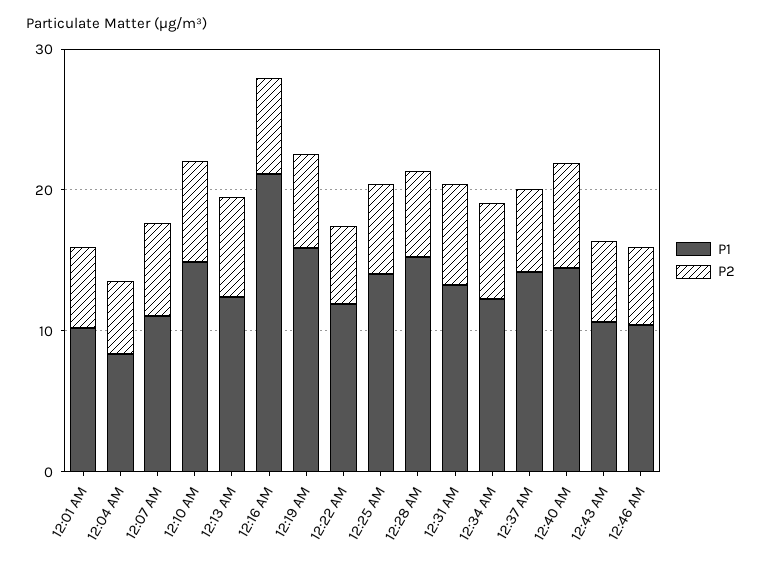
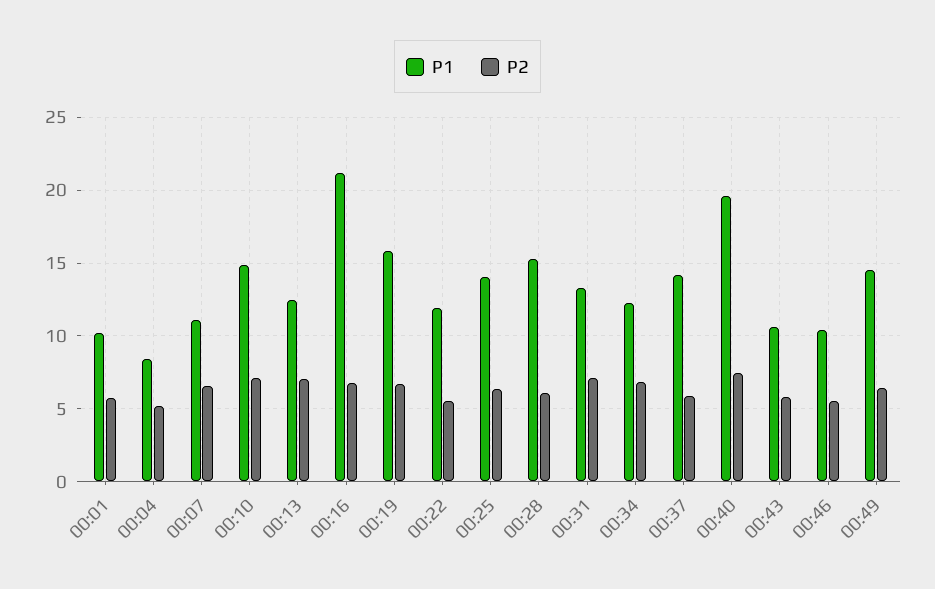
P1, 12:40 AM: 14 -> 19.5
P1, 00:49: none -> 14.5
P2, 00:49: none -> 6.5

